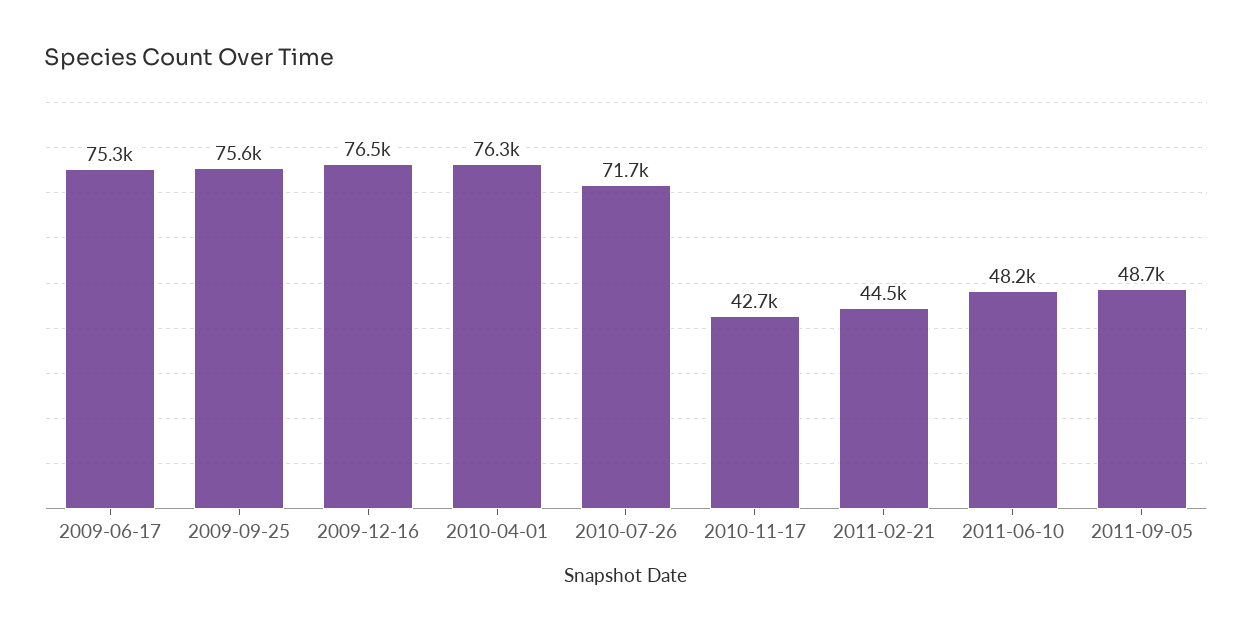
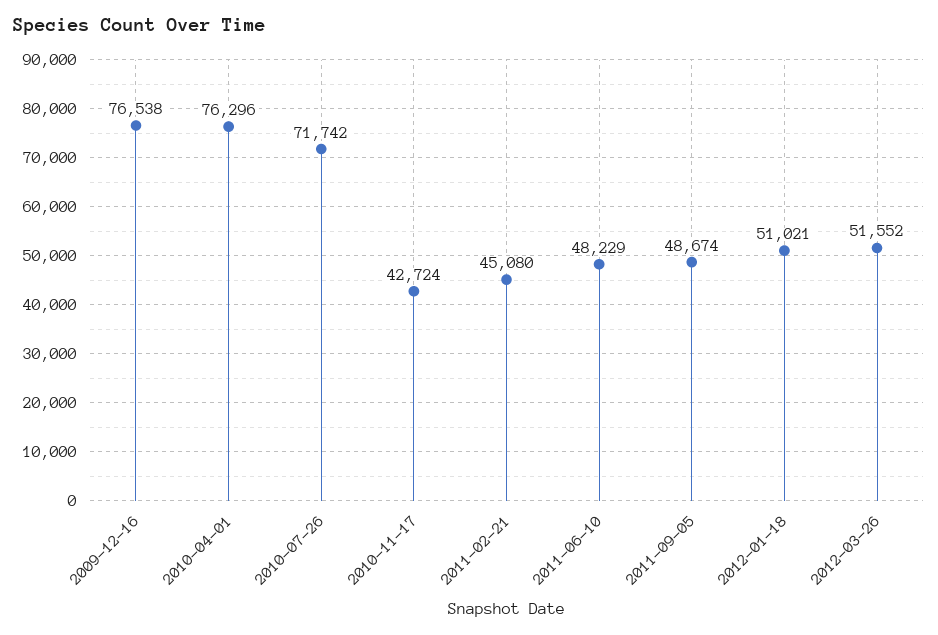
2009-06-17: 75300 -> none
2009-09-25: 75600 -> none
2011-02-21: 44500 -> 45080
2012-01-18: none -> 51021
2012-03-26: none -> 51552

